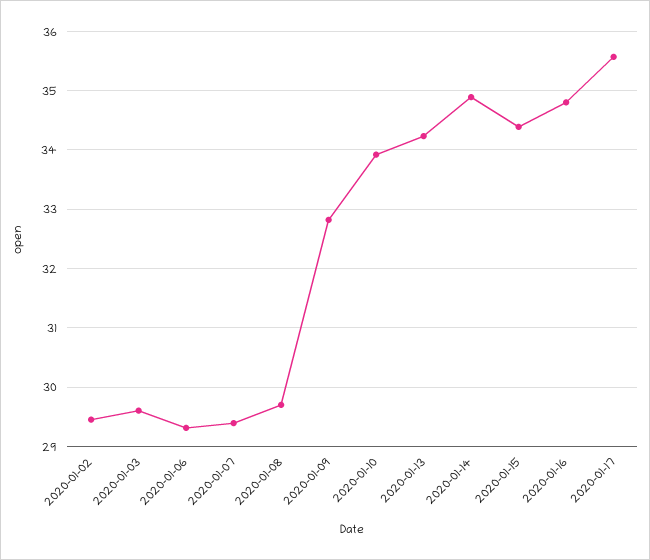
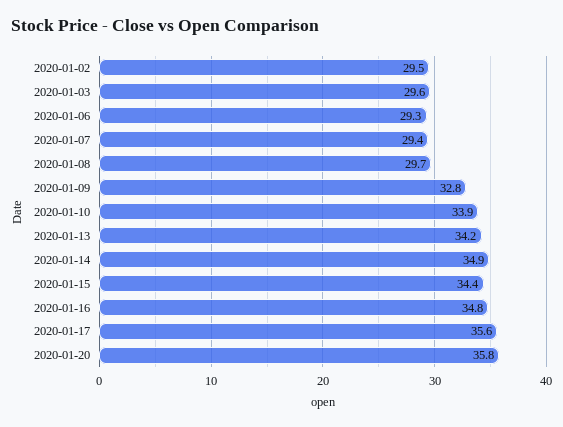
2020-01-20: none -> 35.8

